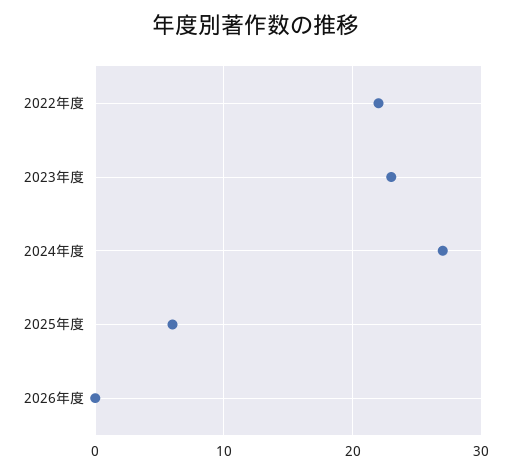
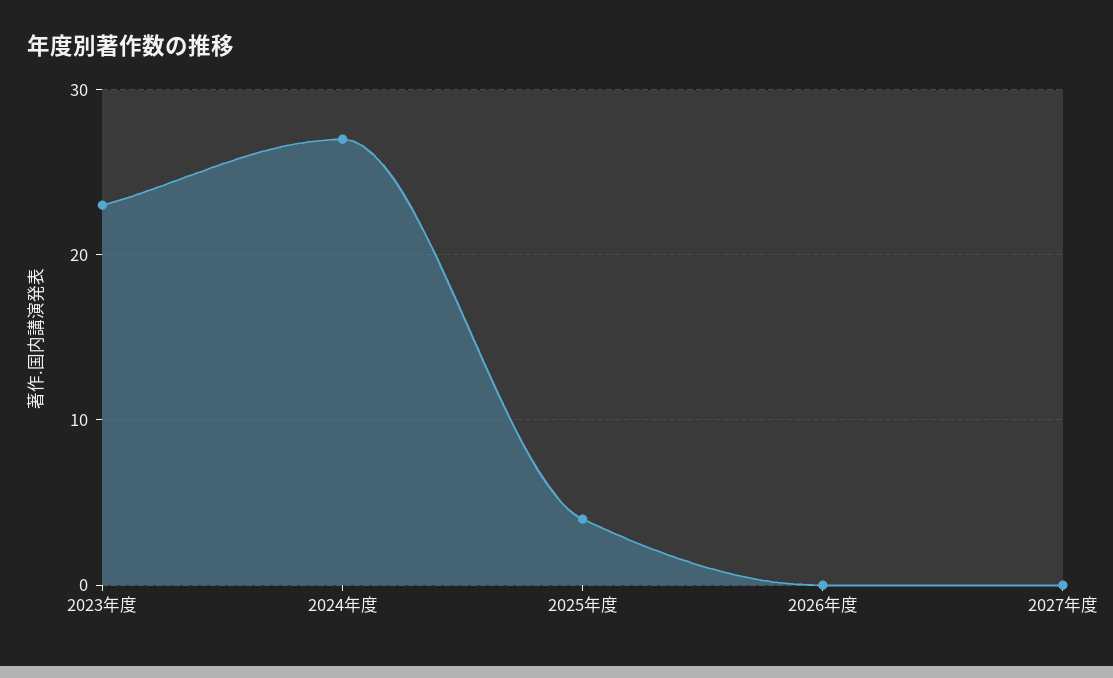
2022年度: 22 -> none
2025年度: 6 -> 4
2027年度: none -> 0

